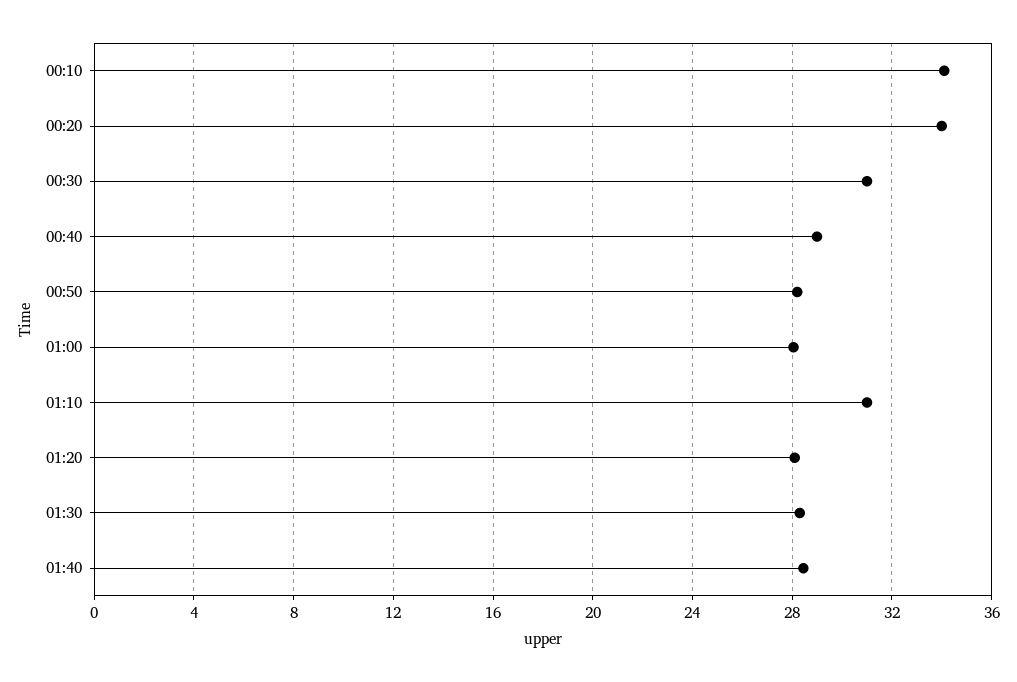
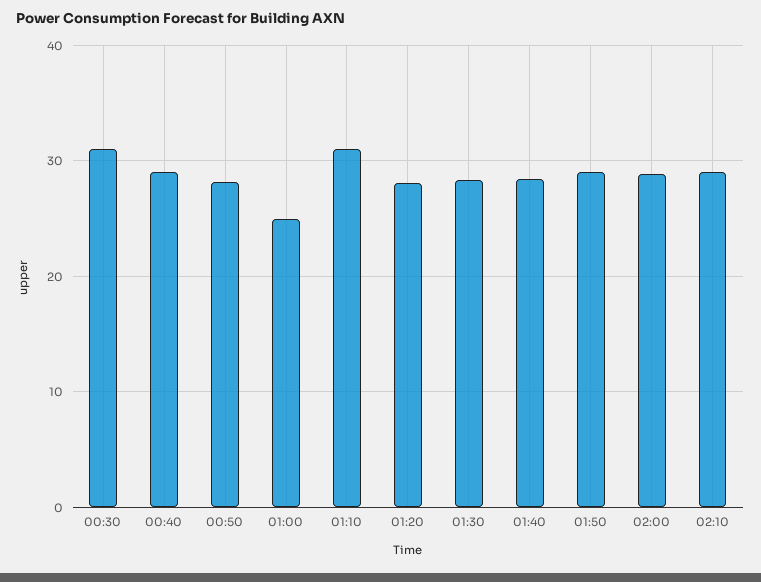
00:10: 34 -> none
00:20: 34 -> none
01:00: 28 -> 25
01:50: none -> 29
02:00: none -> 29
02:10: none -> 29

